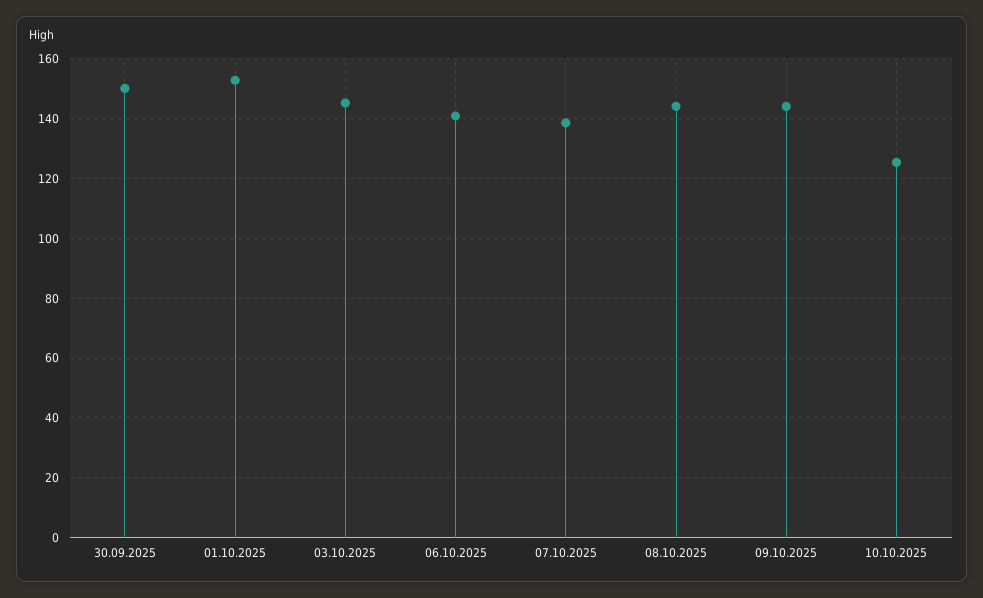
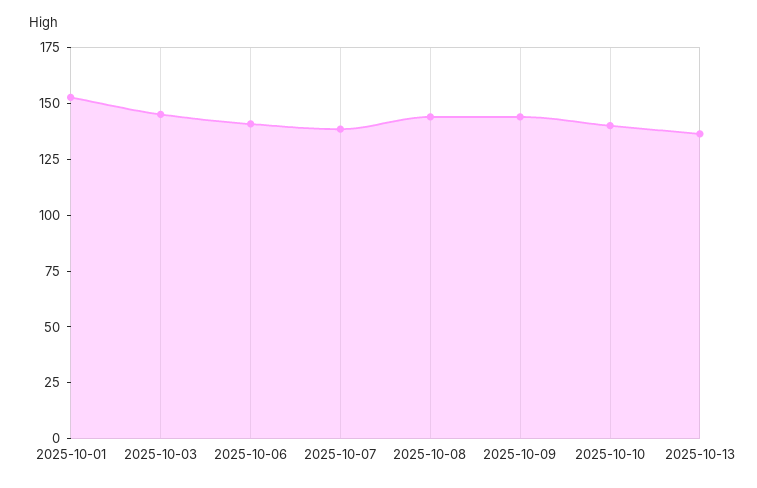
30.09.2025: 150 -> none
10.10.2025: 125 -> 140
2025-10-13: none -> 135

